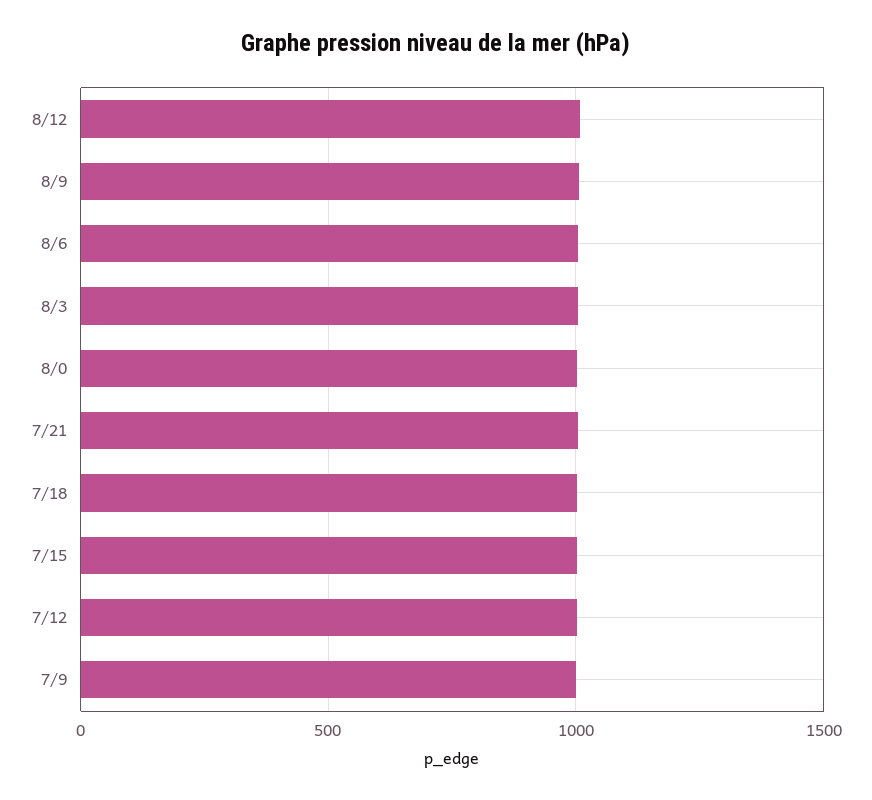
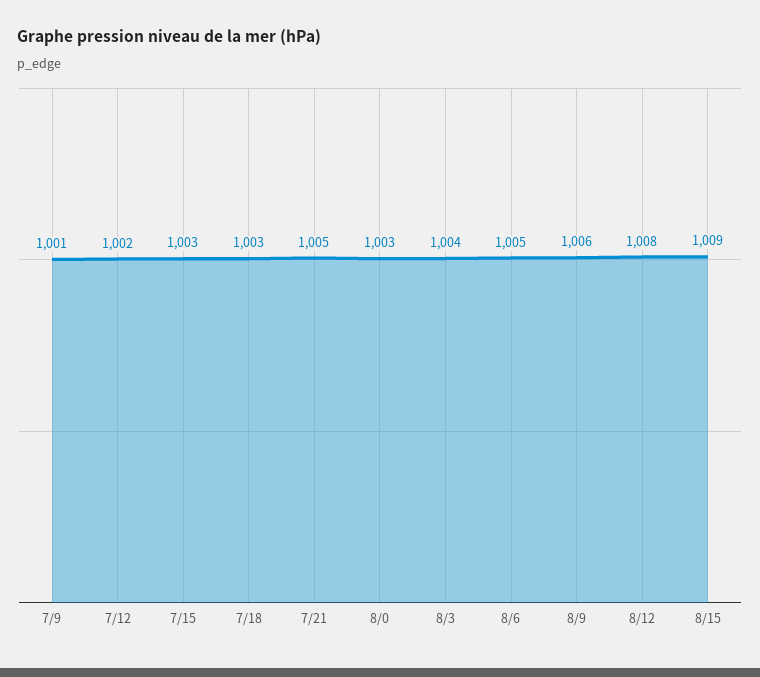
8/15: none -> 1009

